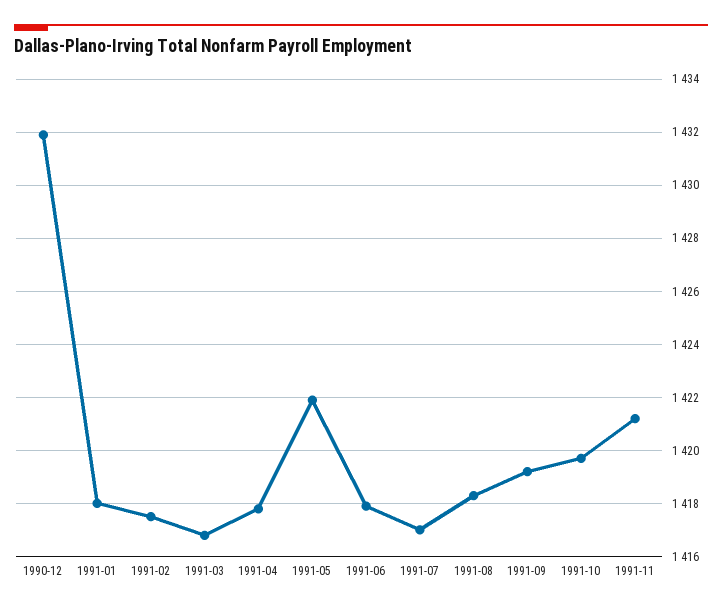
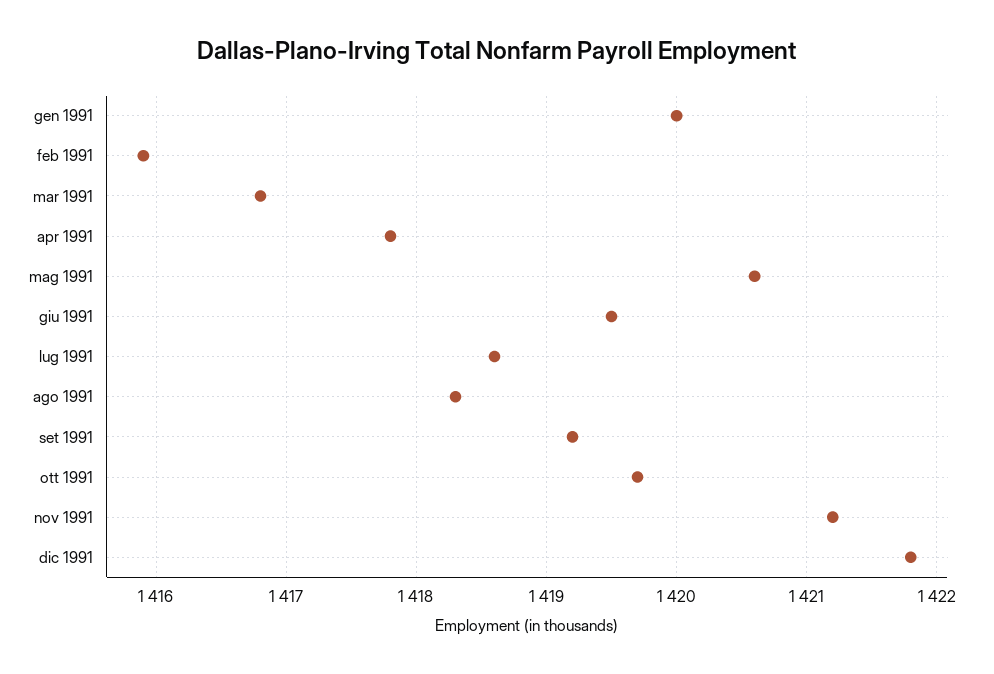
1990-12: 1432 -> none
1991-01: 1418 -> 1420
1991-02: 1417.5 -> 1415.9
1991-05: 1422 -> 1420.6
1991-06: 1418 -> 1419.5
1991-07: 1417 -> 1418.6
dic 1991: none -> 1421.8

